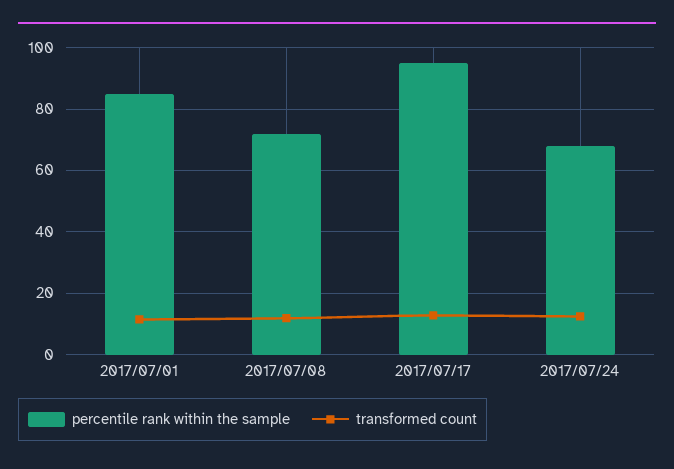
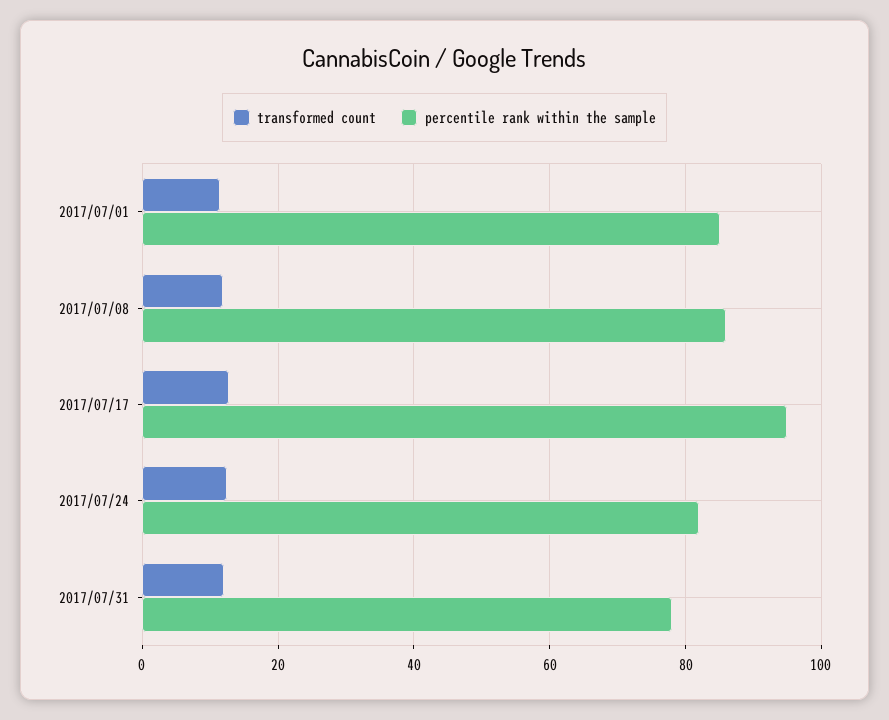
percentile rank within the sample, 2017/07/08: 72 -> 86
percentile rank within the sample, 2017/07/24: 68 -> 82
transformed count, 2017/07/31: none -> 12
percentile rank within the sample, 2017/07/31: none -> 78

